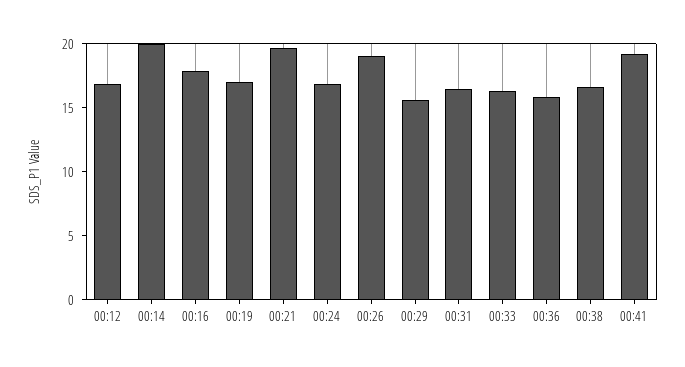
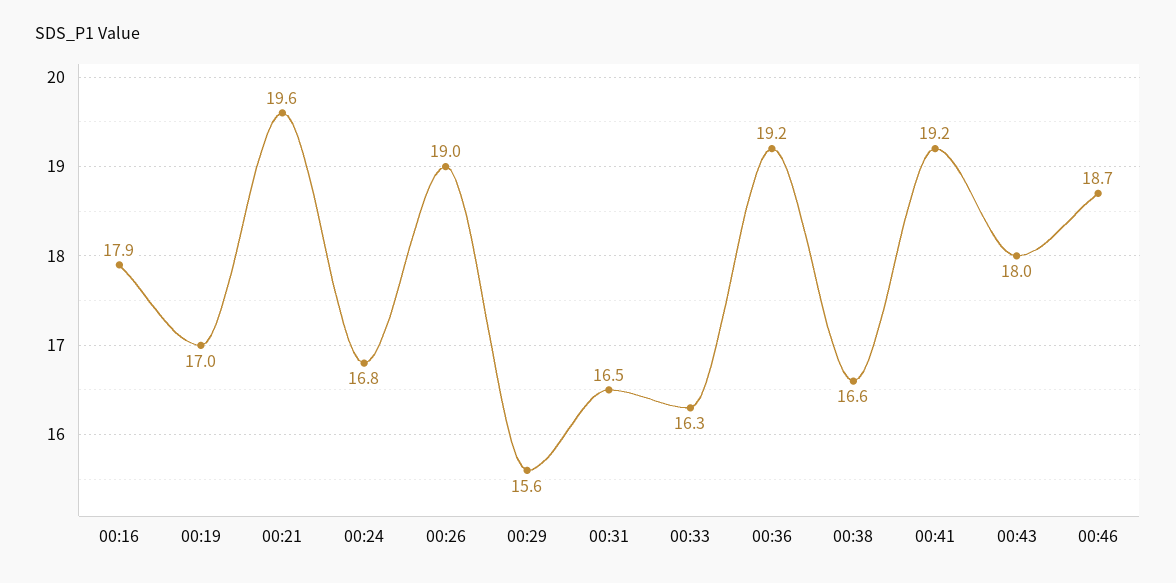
00:12: 17 -> none
00:14: 20 -> none
00:36: 16 -> 19.2
00:43: none -> 18
00:46: none -> 18.7

